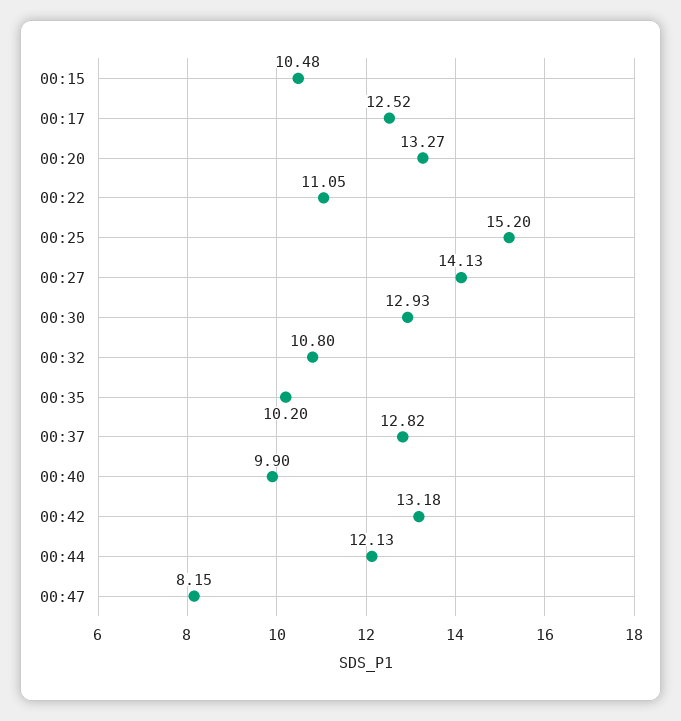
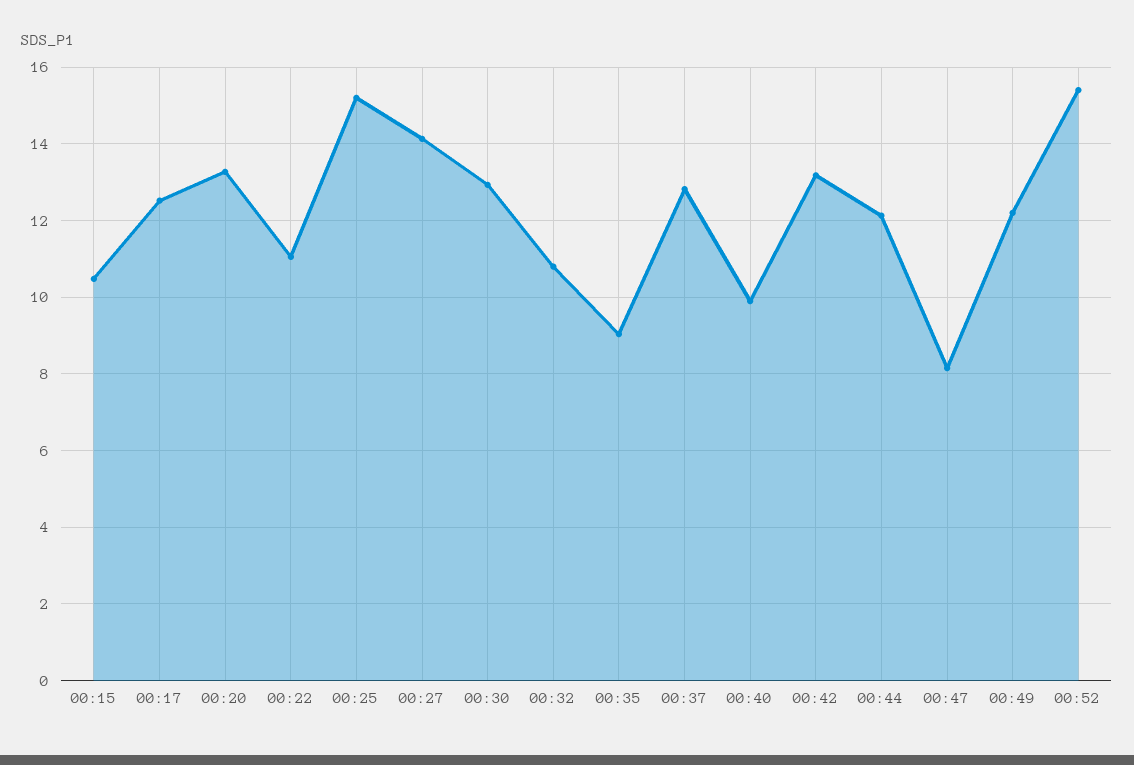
00:35: 10.2 -> 9
00:49: none -> 12.2
00:52: none -> 15.4

